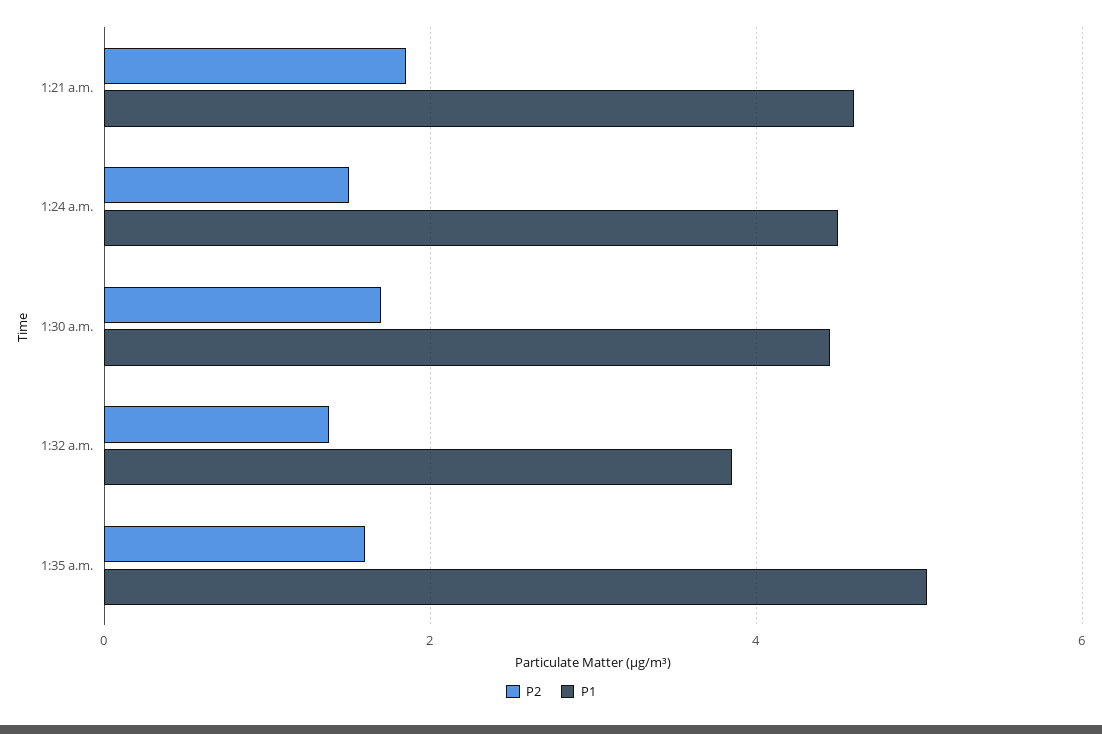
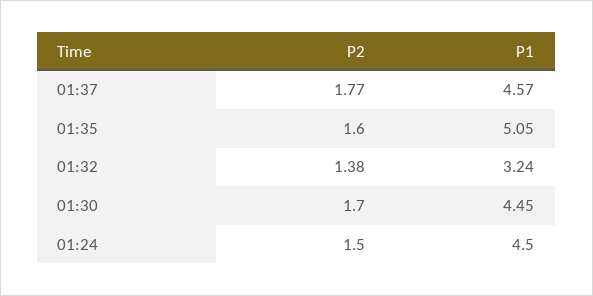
P2, 1:21 a.m.: 1.8 -> none
P1, 1:21 a.m.: 4.6 -> none
P1, 1:32 a.m.: 3.8 -> 3.24
P2, 01:37: none -> 1.77
P1, 01:37: none -> 4.57

